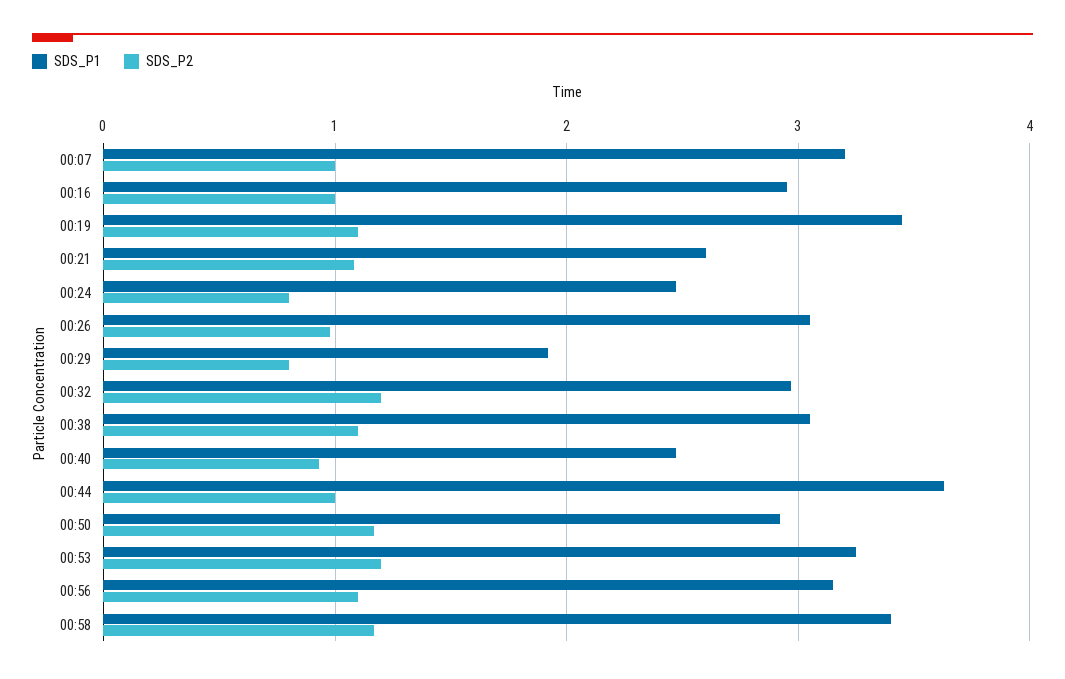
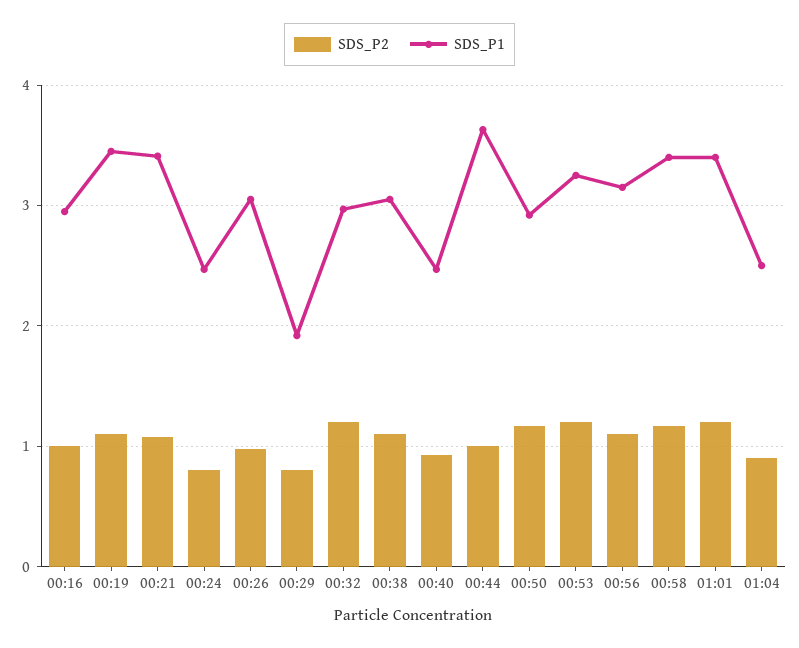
SDS_P1, 00:07: 3.2 -> none
SDS_P2, 00:07: 1 -> none
SDS_P1, 00:21: 2.6 -> 3.4
SDS_P2, 01:01: none -> 1.2
SDS_P1, 01:01: none -> 3.4
SDS_P2, 01:04: none -> 0.9
SDS_P1, 01:04: none -> 2.5

